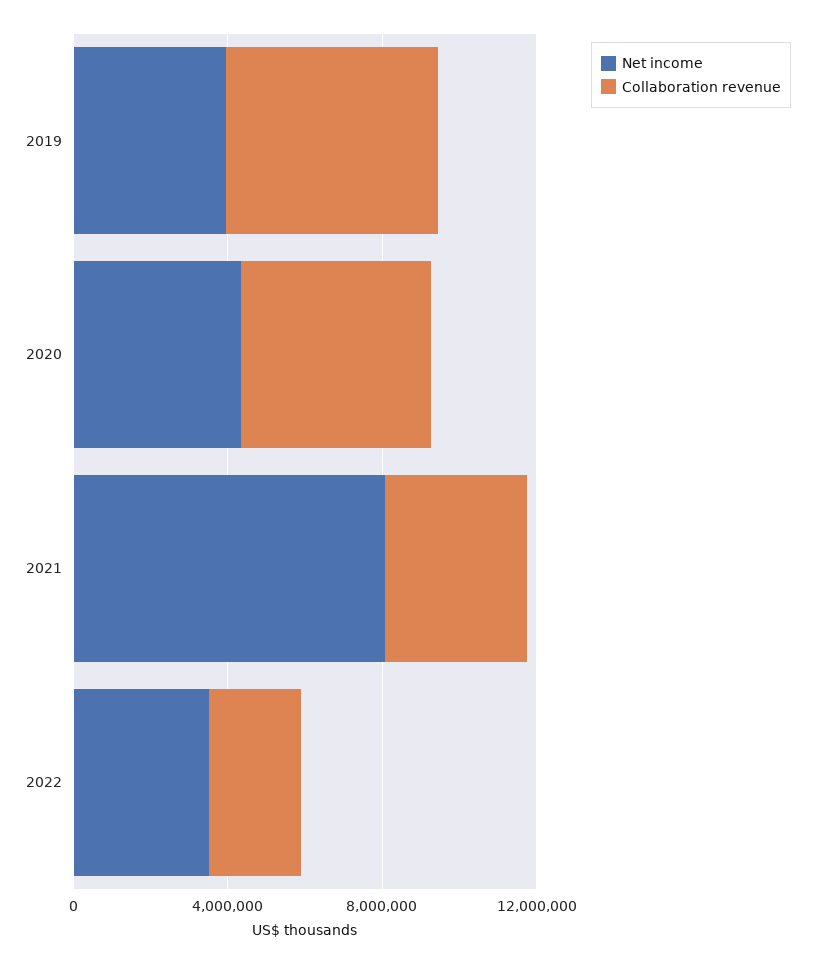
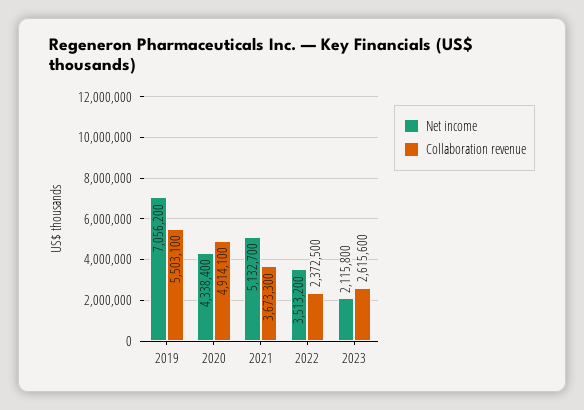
Net income, 2019: 4000000 -> 7056200
Net income, 2021: 8000000 -> 5132700
Net income, 2023: none -> 2115800
Collaboration revenue, 2023: none -> 2615600

